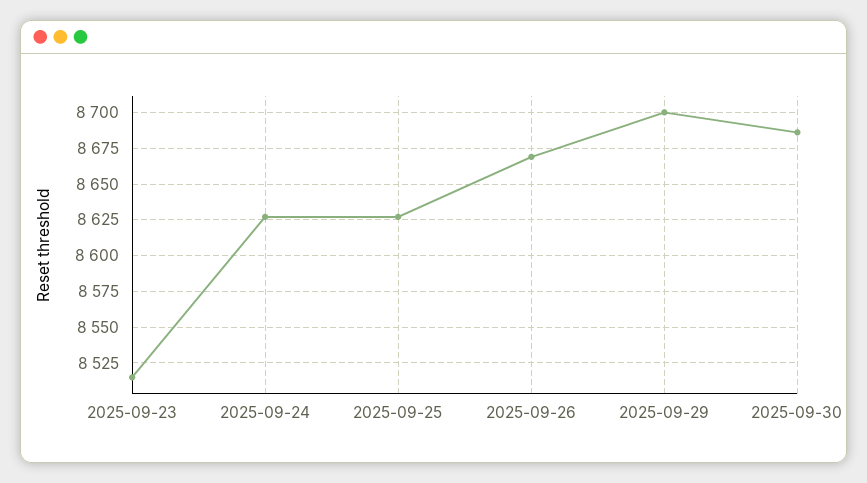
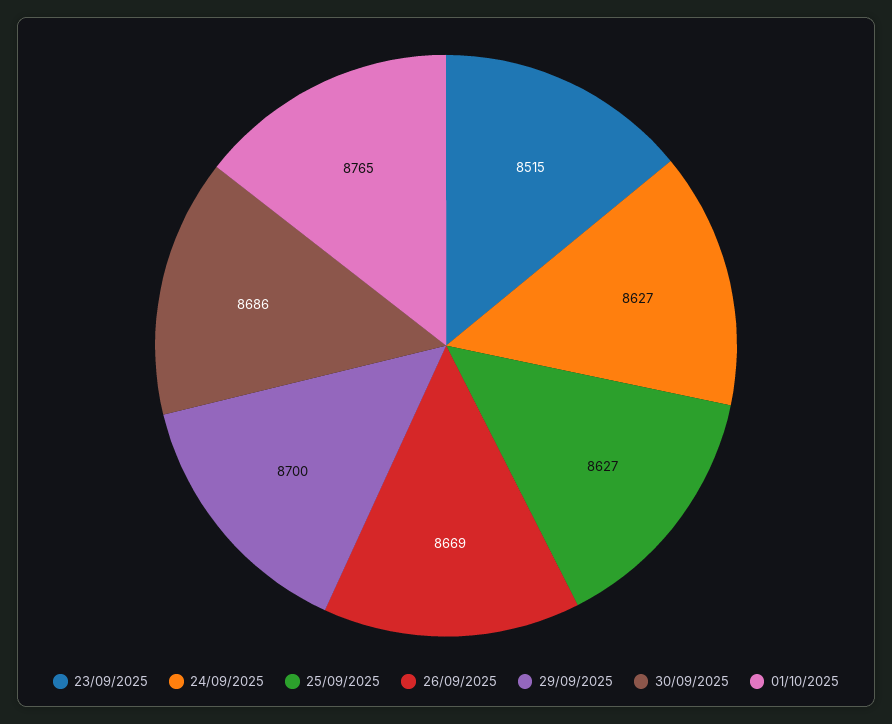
01/10/2025: none -> 8765

